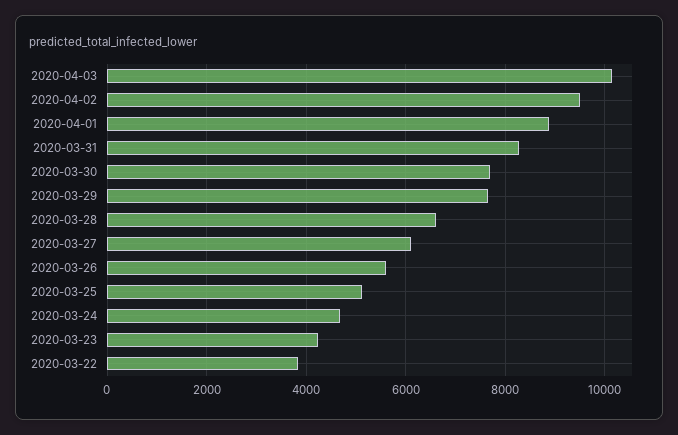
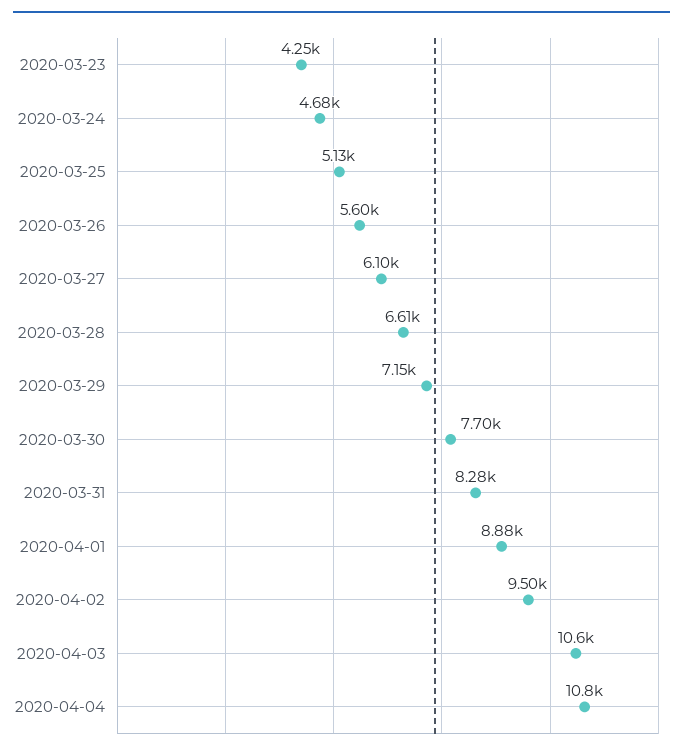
2020-04-03: 10200 -> 10600
2020-03-29: 7600 -> 7150
2020-03-22: 3800 -> none
2020-04-04: none -> 10800

